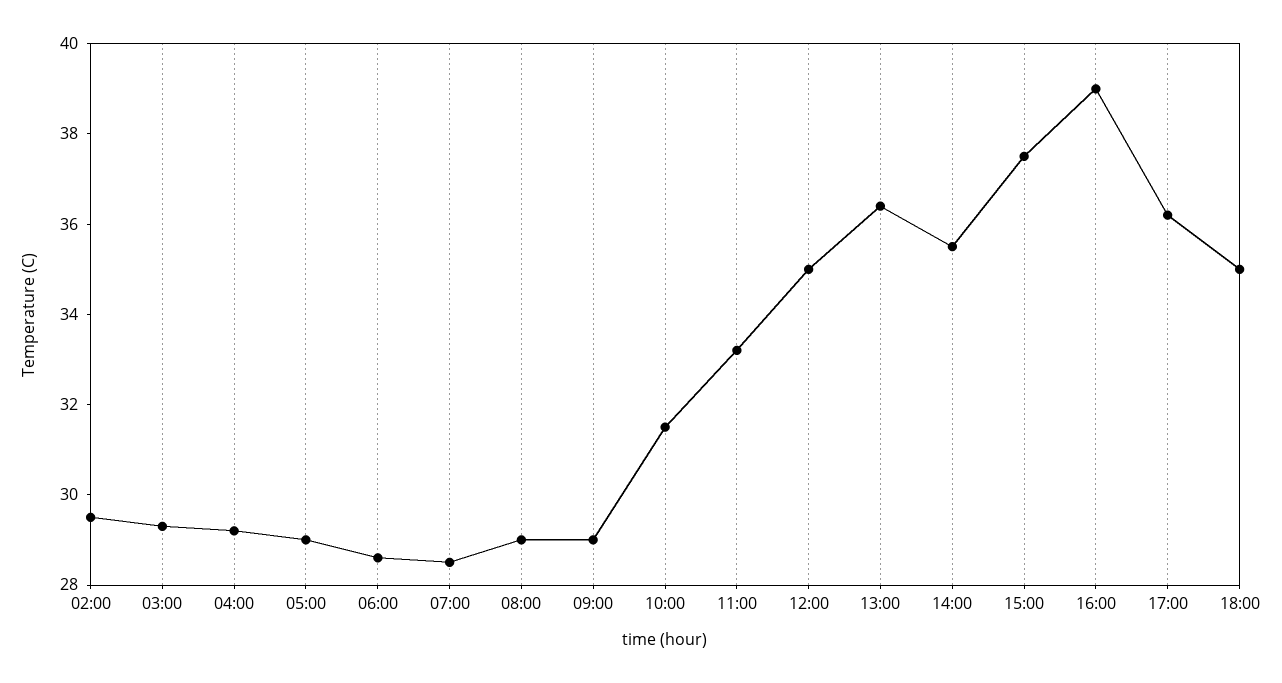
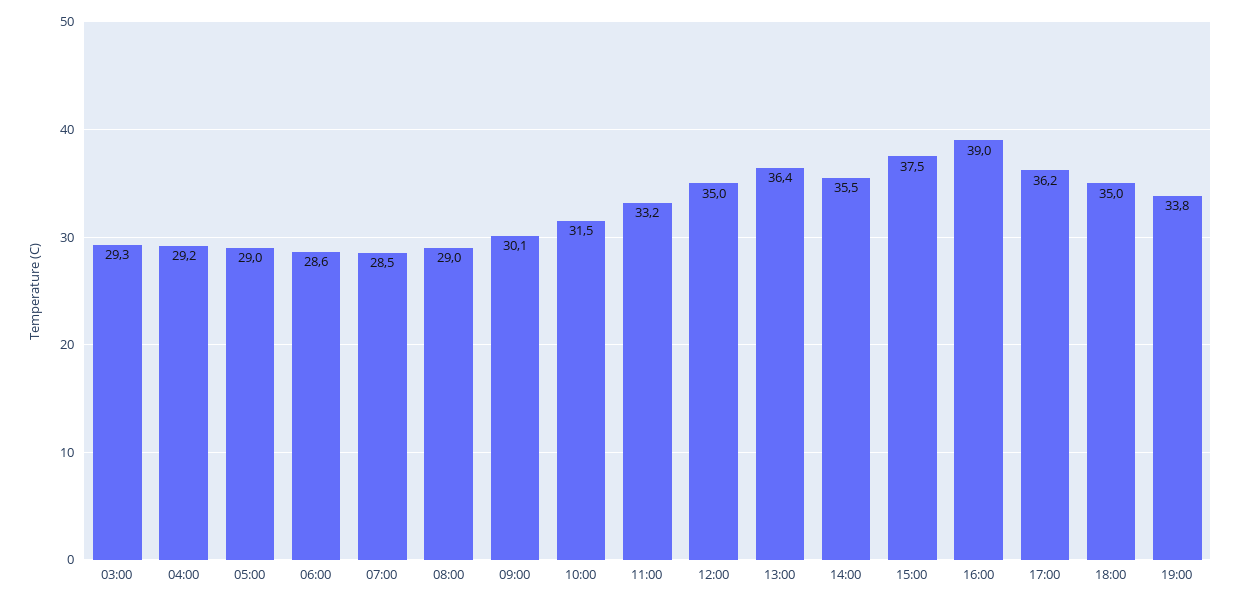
02:00: 29.5 -> none
09:00: 29 -> 30.1
19:00: none -> 33.8

